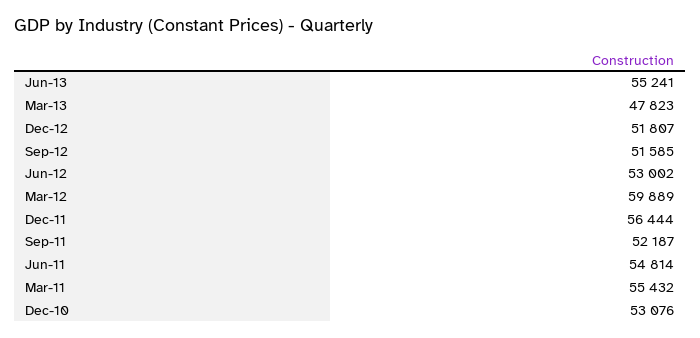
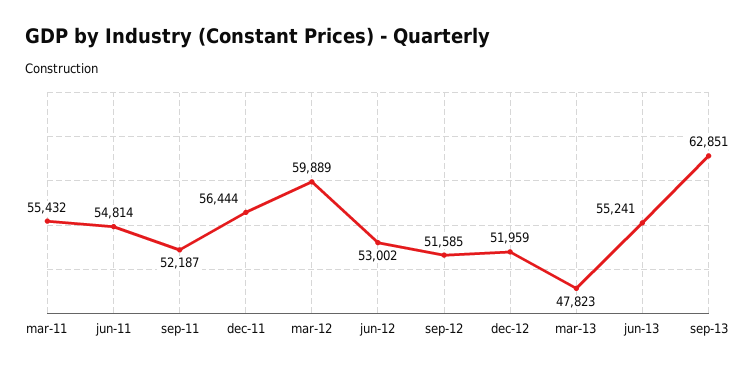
Dec-12: 51807 -> 51959
Dec-10: 53076 -> none
sep-13: none -> 62851

